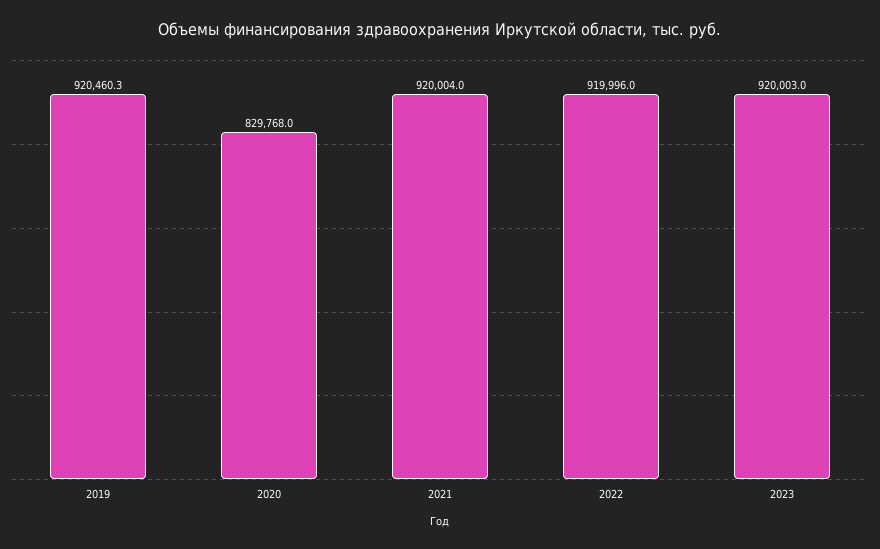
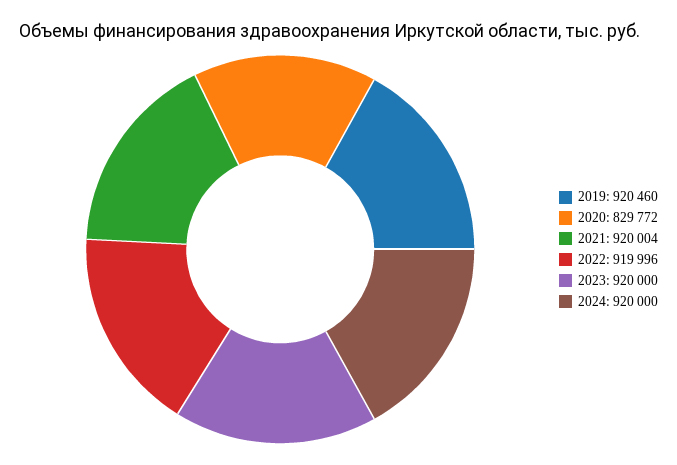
2020: 829768 -> 829772
2023: 920003 -> 920000
2024: none -> 920000

